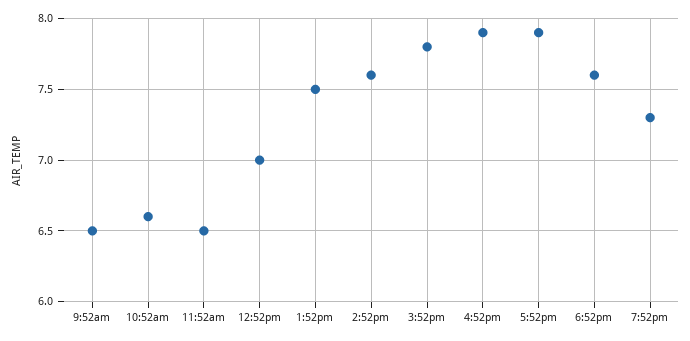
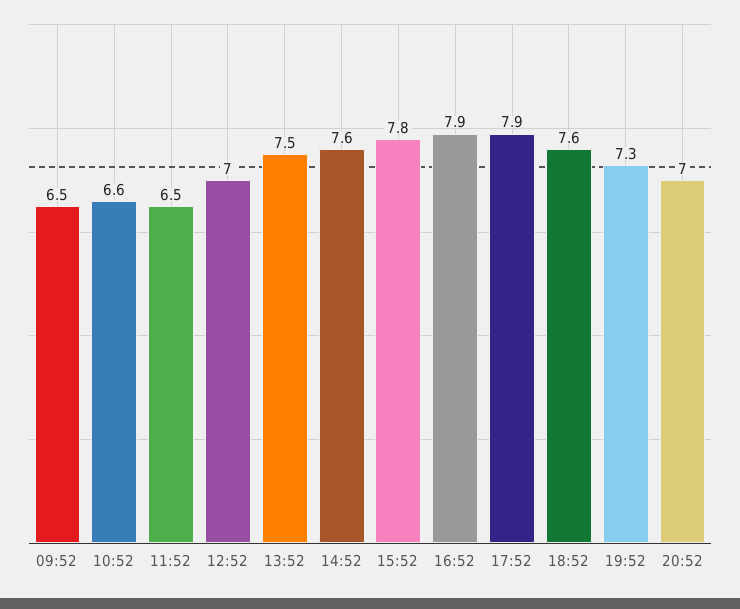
20:52: none -> 7

